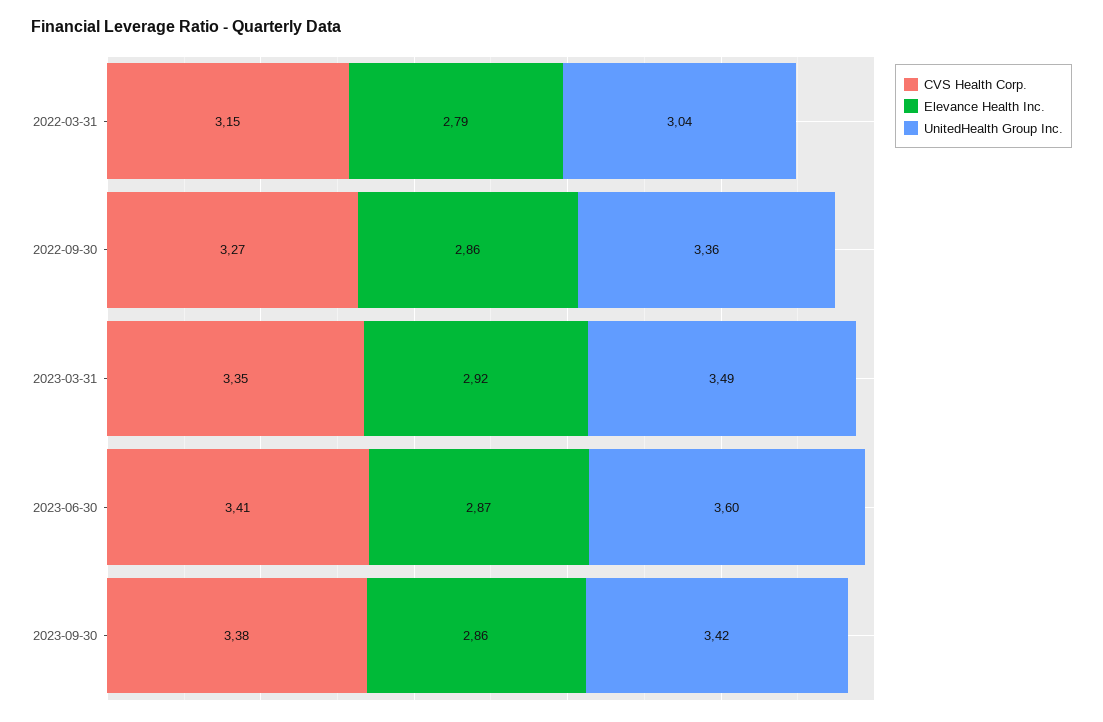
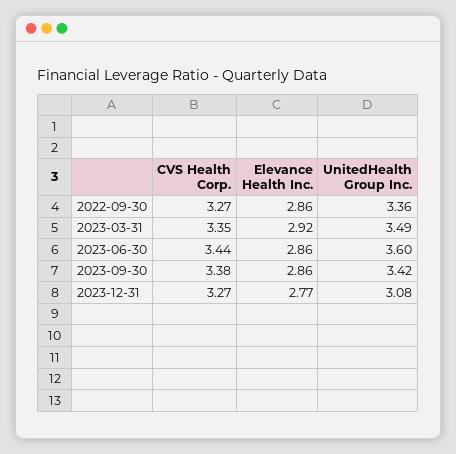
CVS Health Corp., 2022-03-31: 3.15 -> none
Elevance Health Inc., 2022-03-31: 2.79 -> none
UnitedHealth Group Inc., 2022-03-31: 3.04 -> none
CVS Health Corp., 2023-06-30: 3.41 -> 3.44
Elevance Health Inc., 2023-06-30: 2.87 -> 2.86
CVS Health Corp., 2023-12-31: none -> 3.27
Elevance Health Inc., 2023-12-31: none -> 2.77
UnitedHealth Group Inc., 2023-12-31: none -> 3.08

